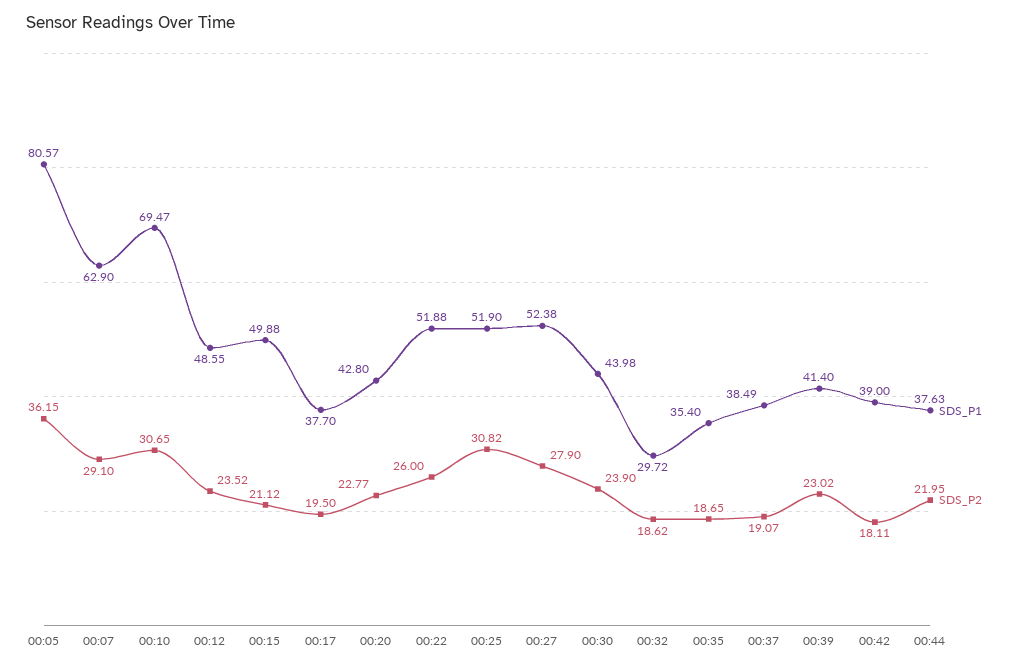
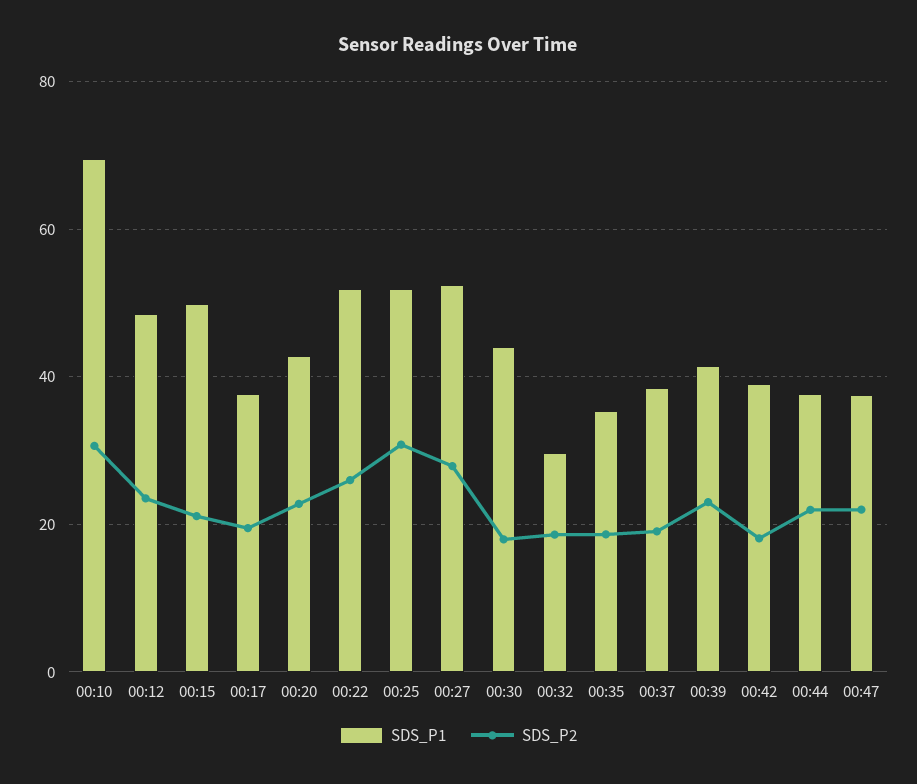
SDS_P1, 00:05: 80.57 -> none
SDS_P2, 00:05: 36.15 -> none
SDS_P1, 00:07: 62.9 -> none
SDS_P2, 00:07: 29.1 -> none
SDS_P2, 00:30: 23.9 -> 18
SDS_P1, 00:47: none -> 38
SDS_P2, 00:47: none -> 22

